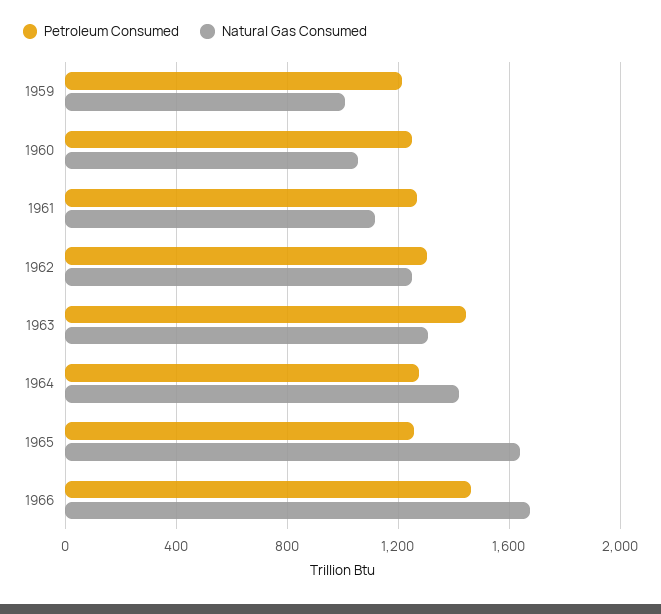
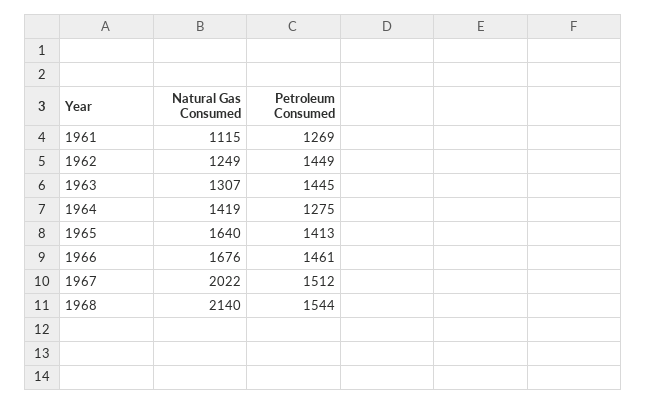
Petroleum Consumed, 1959: 1200 -> none
Natural Gas Consumed, 1959: 1000 -> none
Petroleum Consumed, 1960: 1250 -> none
Natural Gas Consumed, 1960: 1050 -> none
Petroleum Consumed, 1962: 1300 -> 1449
Petroleum Consumed, 1965: 1250 -> 1413
Natural Gas Consumed, 1967: none -> 2022
Petroleum Consumed, 1967: none -> 1512
Natural Gas Consumed, 1968: none -> 2140
Petroleum Consumed, 1968: none -> 1544

